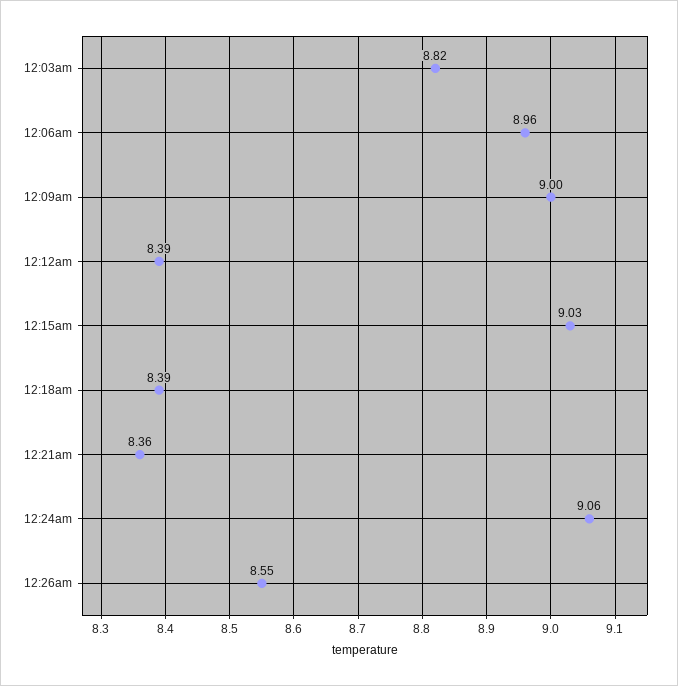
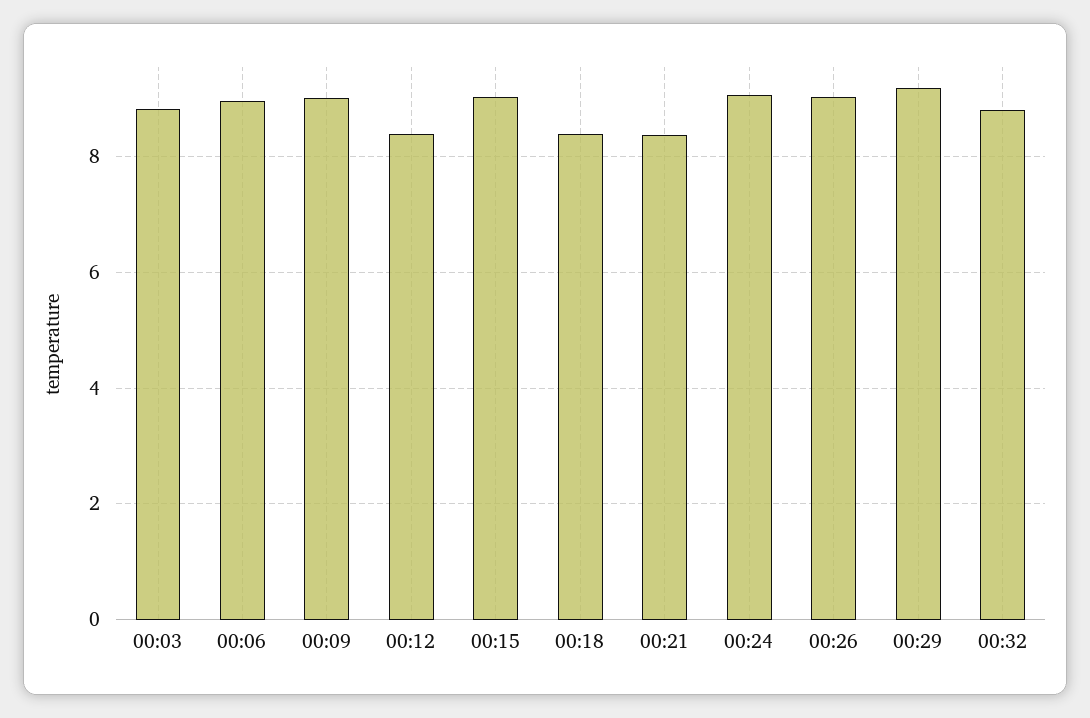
12:26am: 8.55 -> 9
00:29: none -> 9.2
00:32: none -> 8.8

